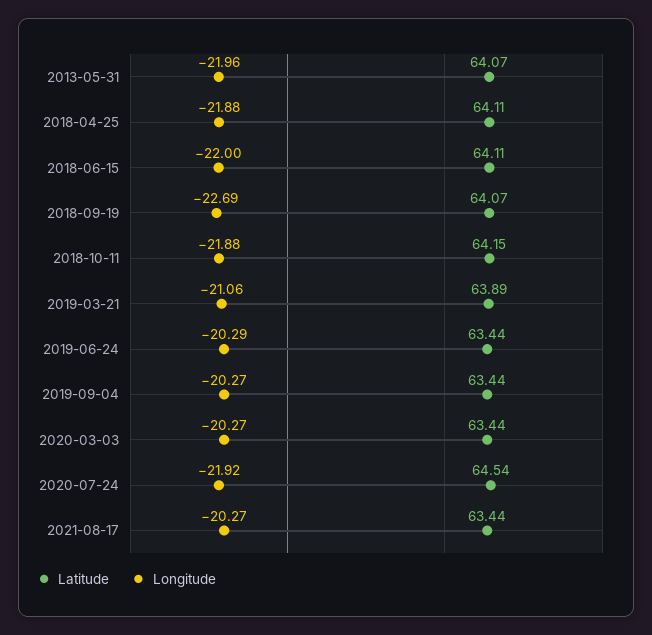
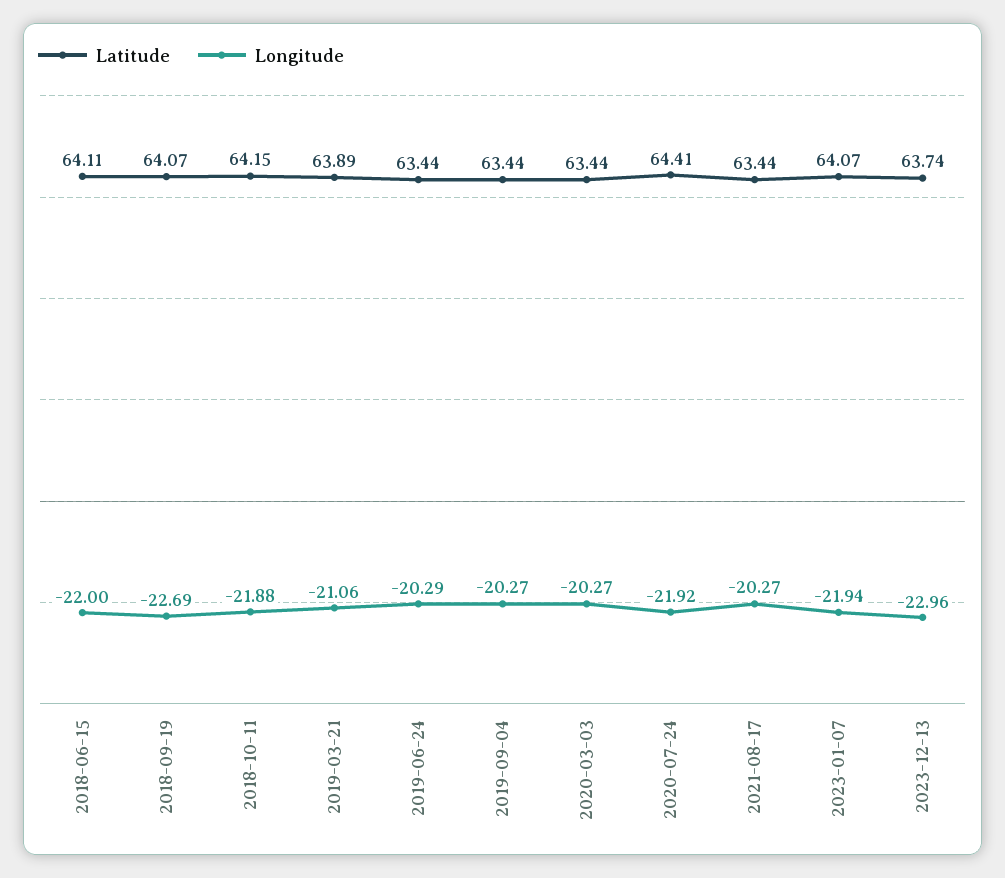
Latitude, 2013-05-31: 64.07 -> none
Longitude, 2013-05-31: -21.96 -> none
Latitude, 2018-04-25: 64.11 -> none
Longitude, 2018-04-25: -21.88 -> none
Latitude, 2020-07-24: 64.54 -> 64.41
Latitude, 2023-01-07: none -> 64.07
Longitude, 2023-01-07: none -> -21.94
Latitude, 2023-12-13: none -> 63.74
Longitude, 2023-12-13: none -> -22.96

